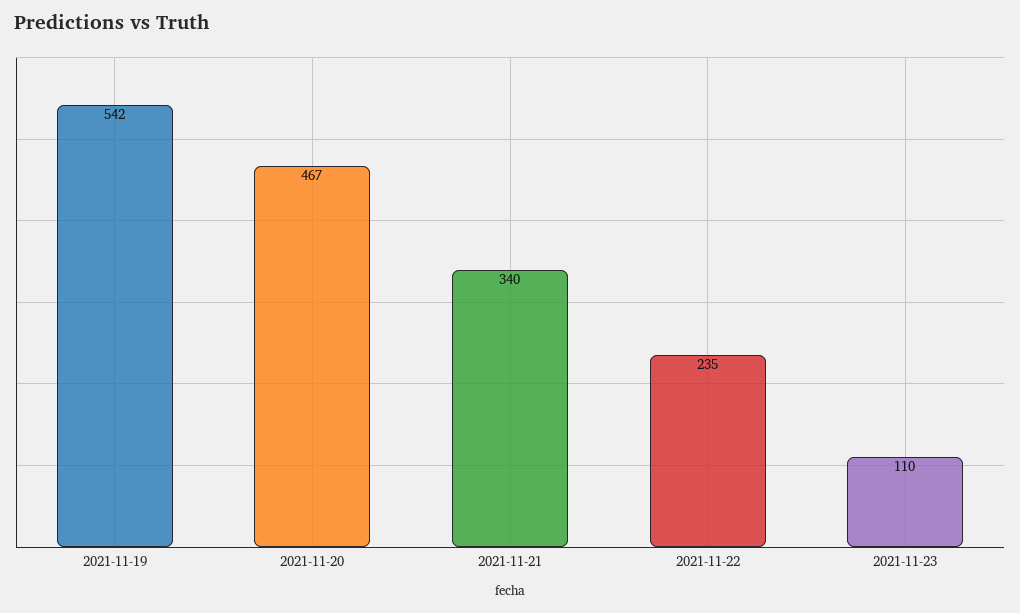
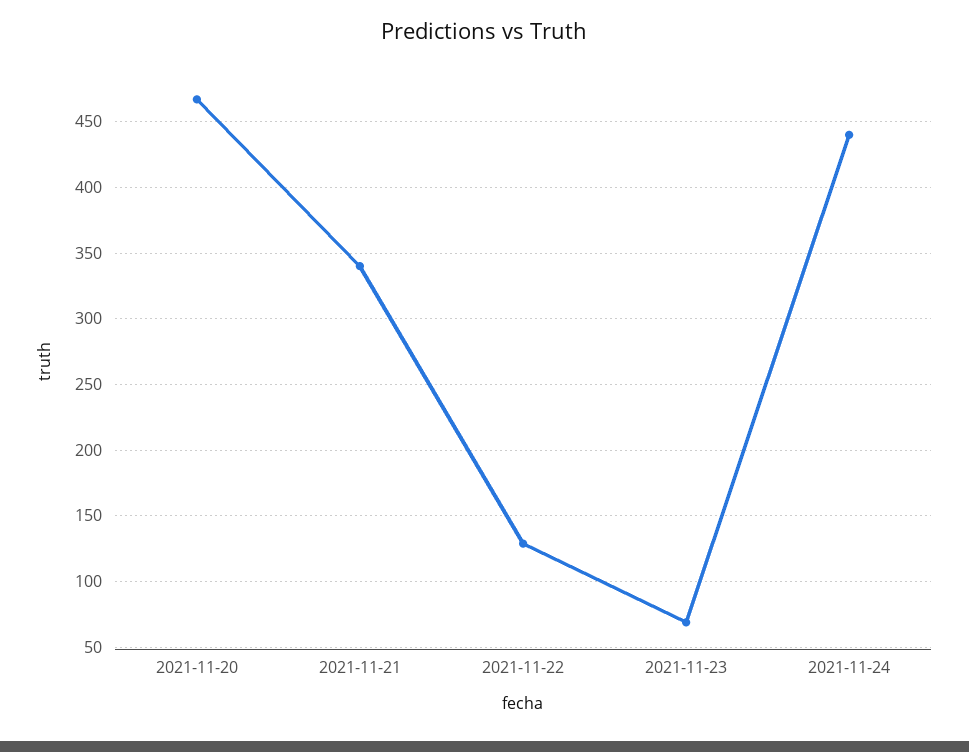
2021-11-19: 542 -> none
2021-11-22: 235 -> 130
2021-11-23: 110 -> 70
2021-11-24: none -> 440

